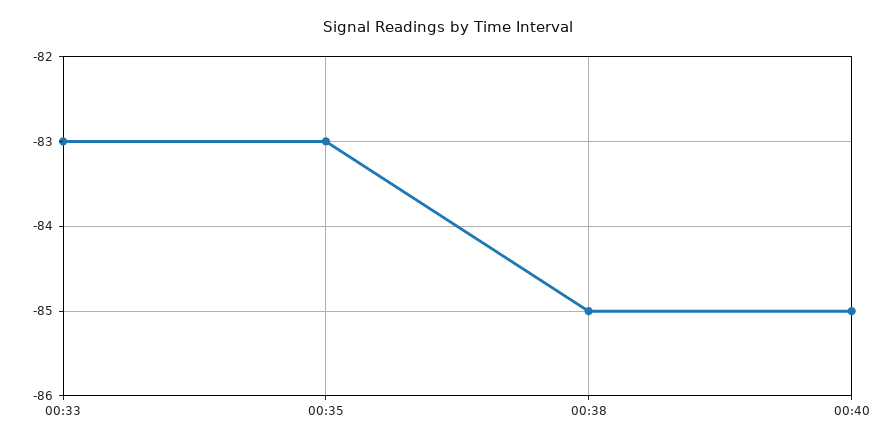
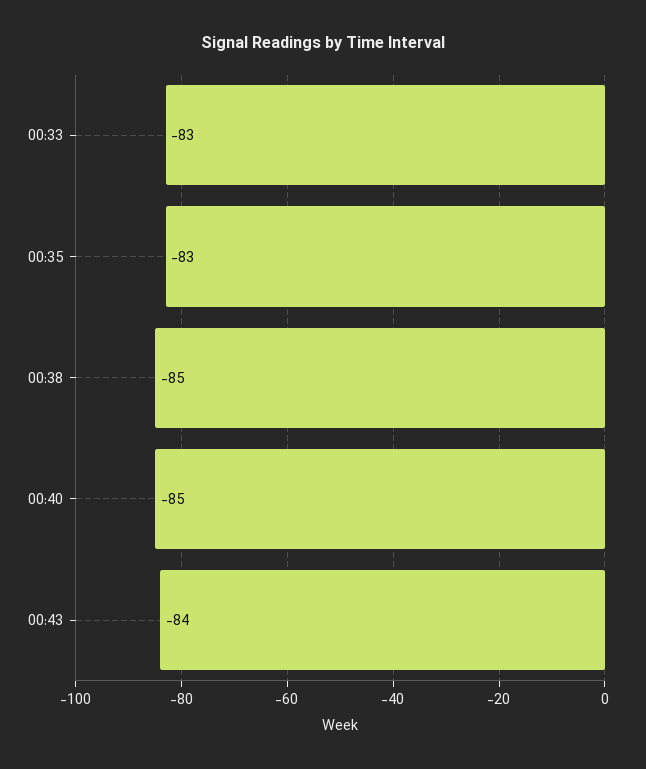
00:43: none -> -84

